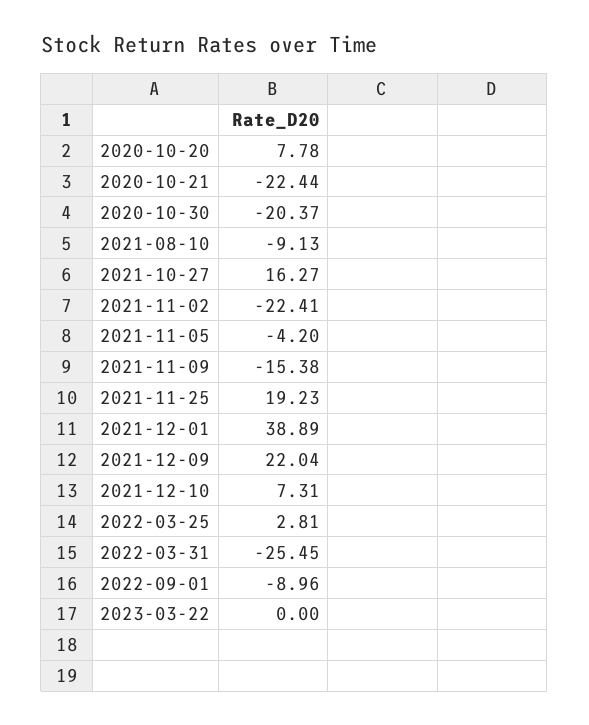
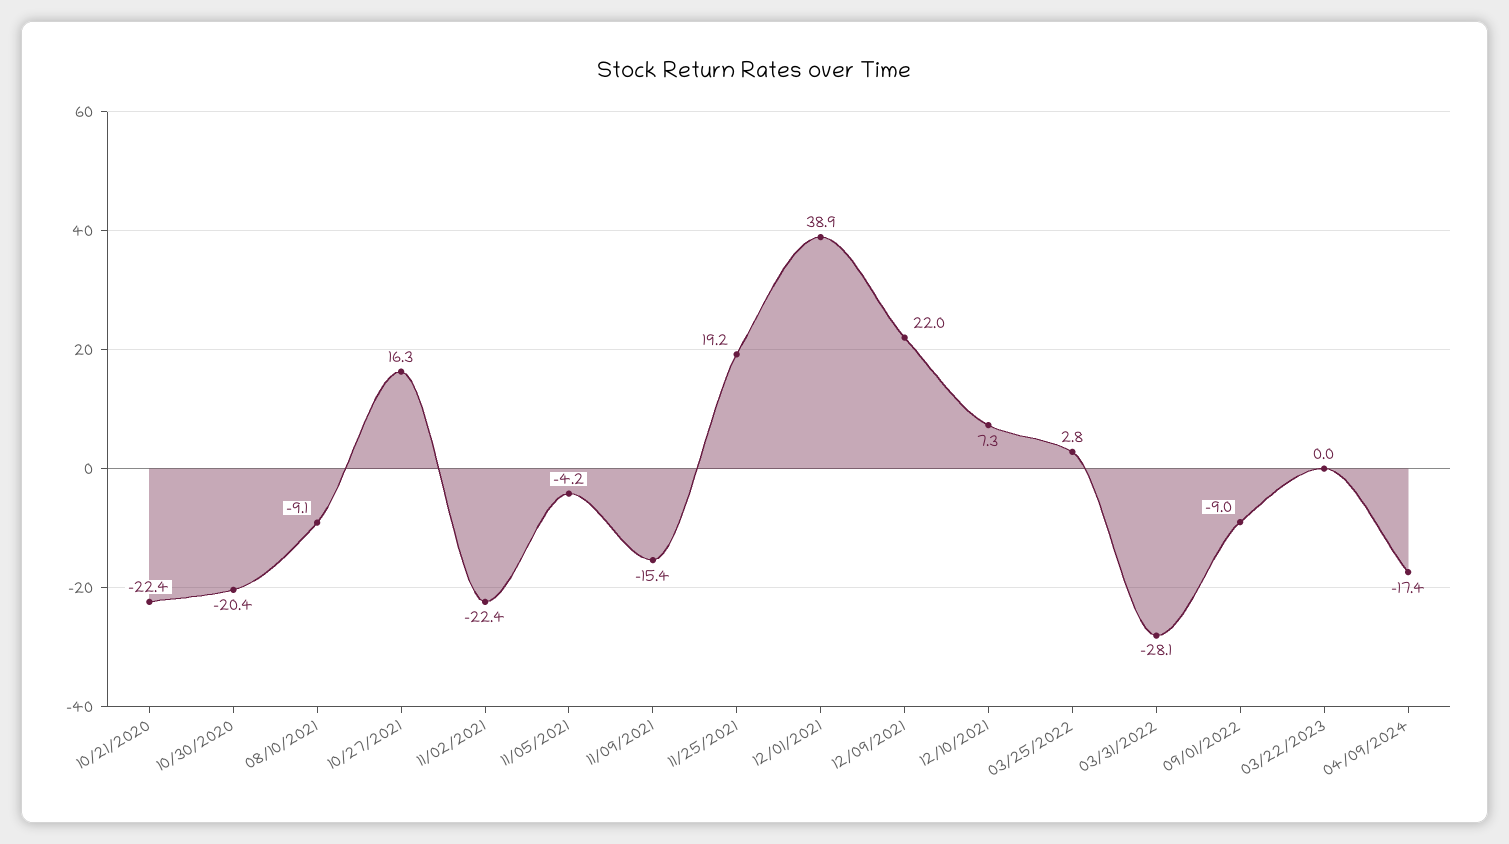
2020-10-20: 7.78 -> none
2022-03-31: -25.45 -> -28.1
04/09/2024: none -> -17.4

